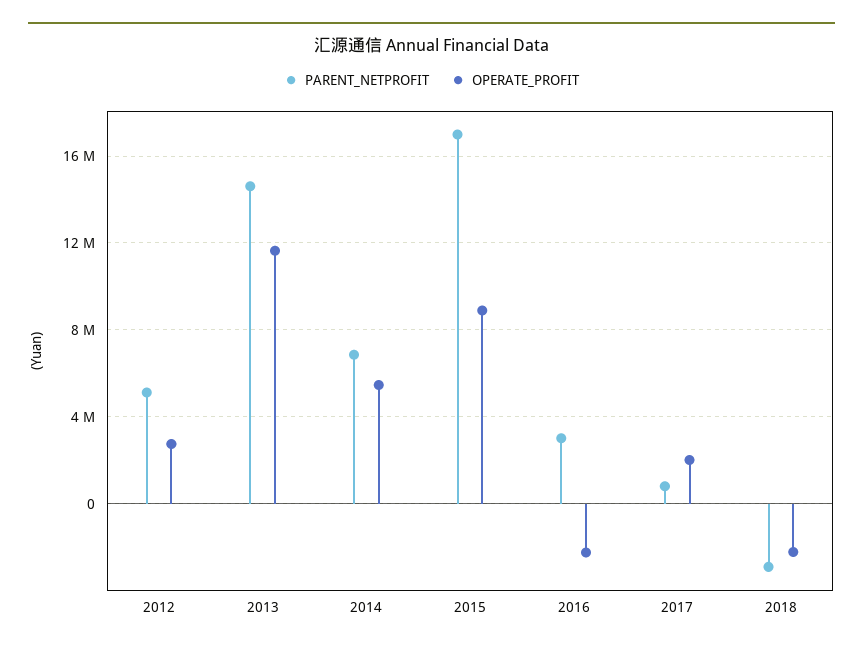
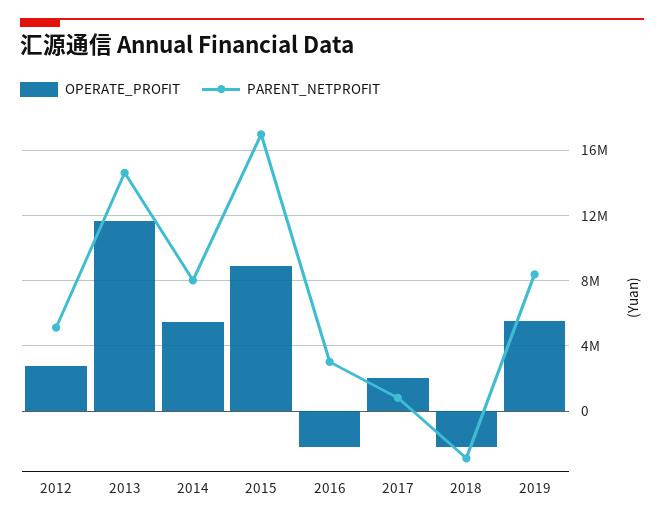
PARENT_NETPROFIT, 2014: 7000000 -> 8000000
OPERATE_PROFIT, 2019: none -> 5500000
PARENT_NETPROFIT, 2019: none -> 8500000

